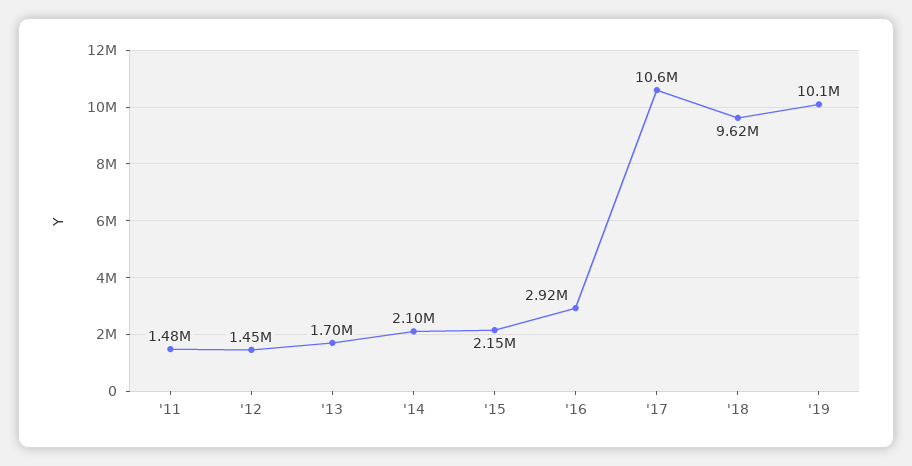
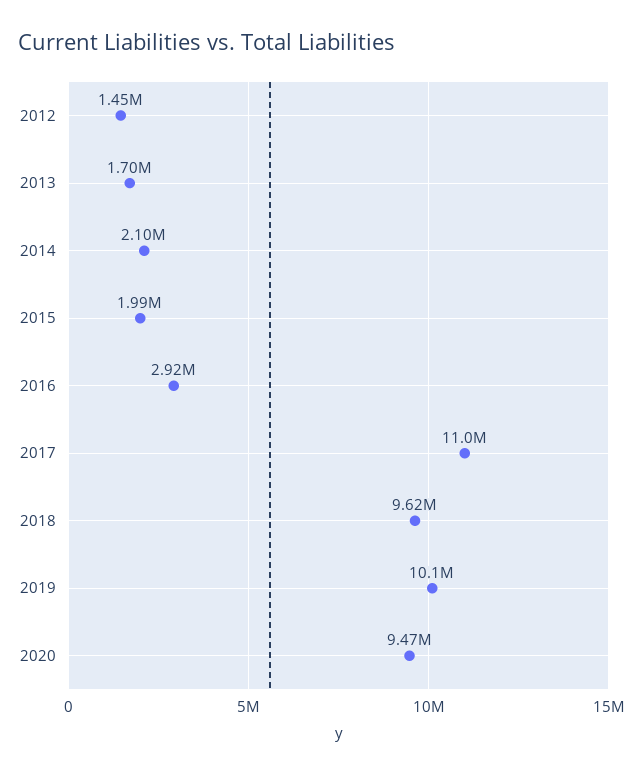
'11: 1480000 -> none
'15: 2150000 -> 1990000
'17: 10600000 -> 11000000
2020: none -> 9470000

